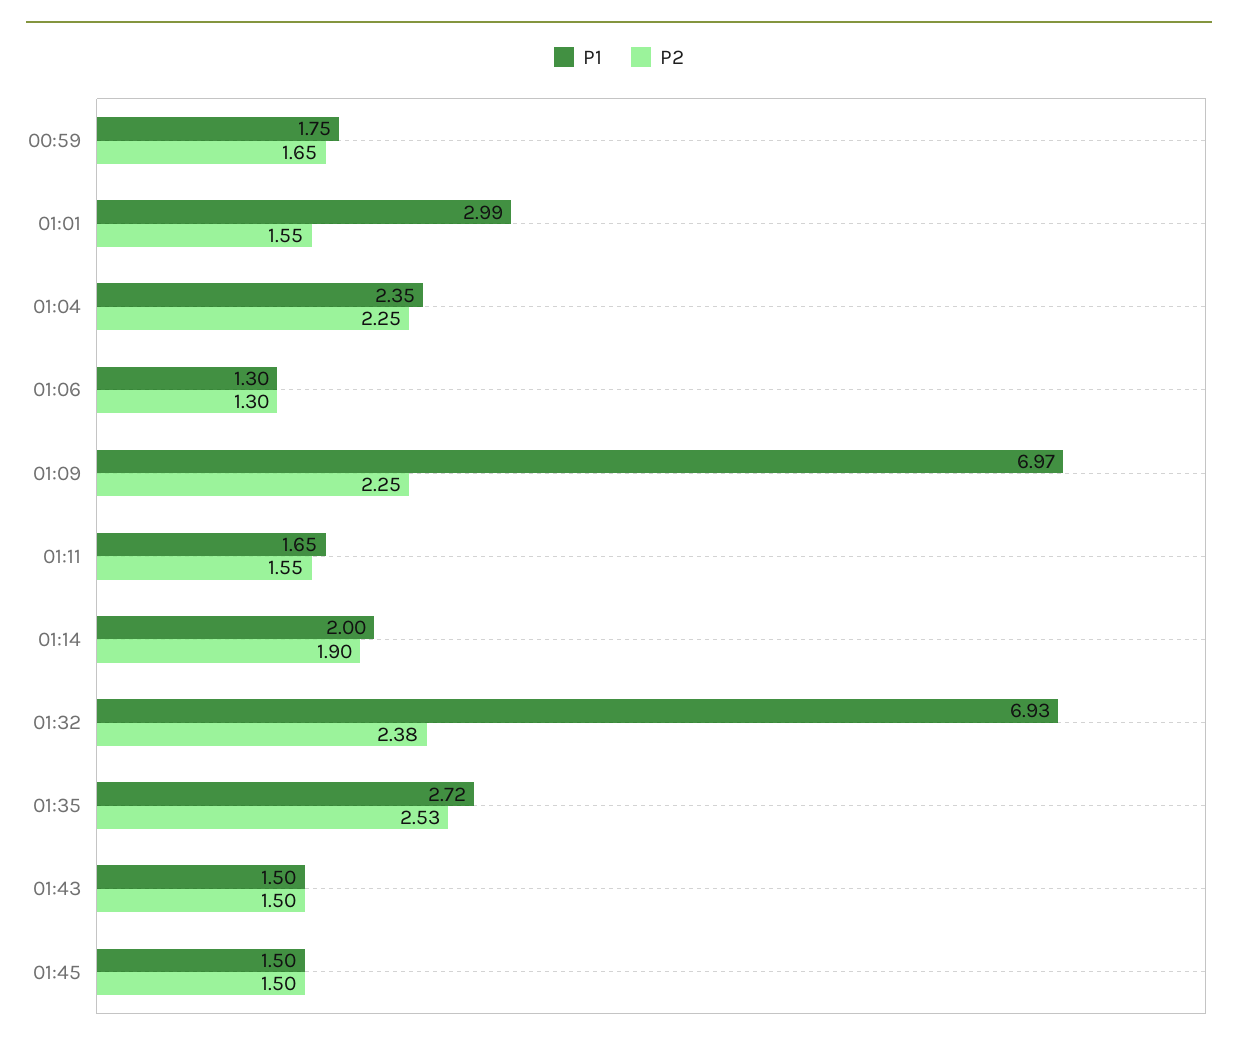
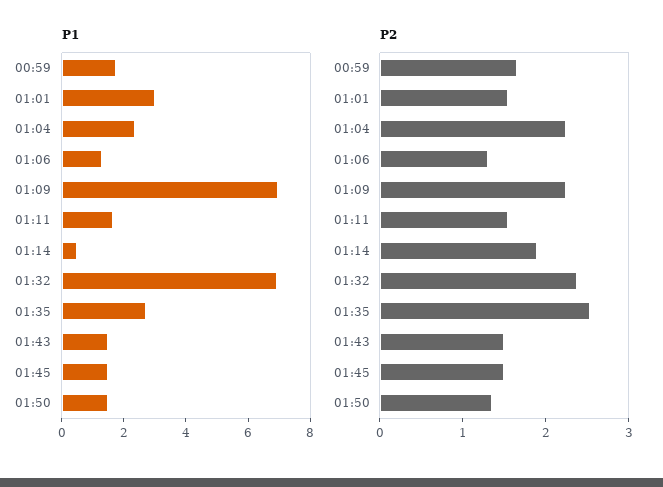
P1, 01:14: 2 -> 0.5
P1, 01:50: none -> 1.5
P2, 01:50: none -> 1.4

